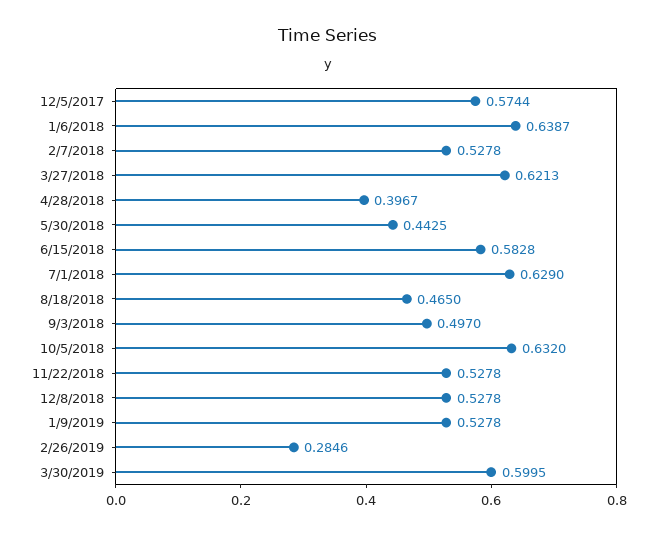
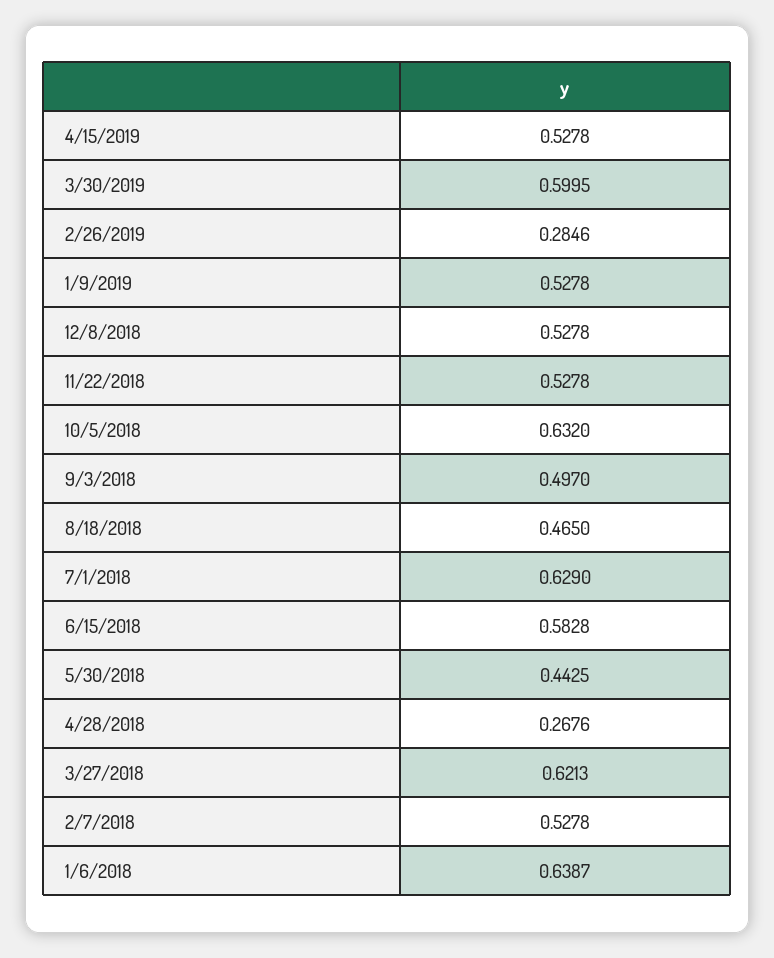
12/5/2017: 0.5744 -> none
4/28/2018: 0.3967 -> 0.2676
4/15/2019: none -> 0.5278

